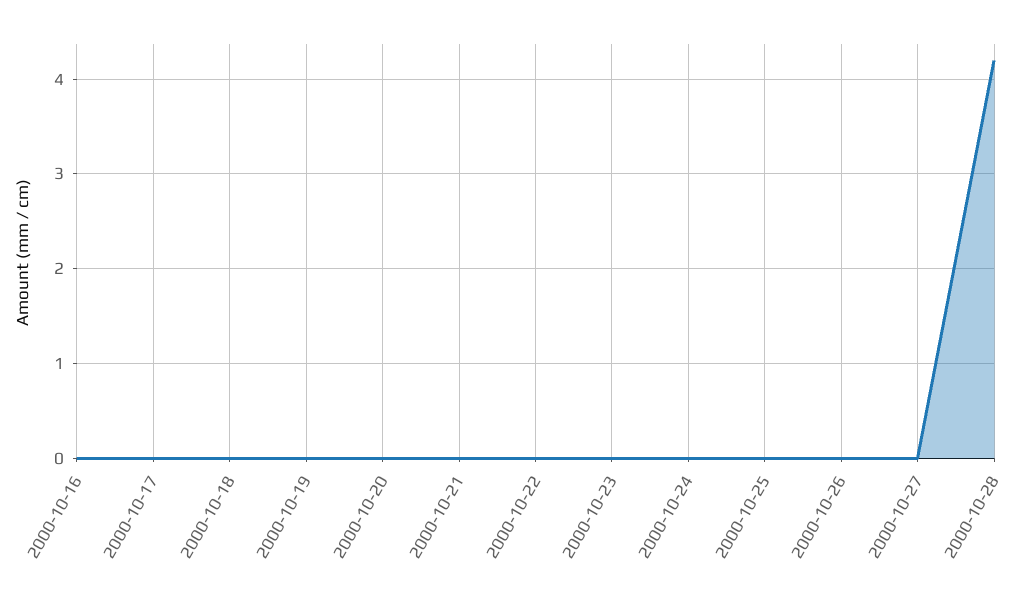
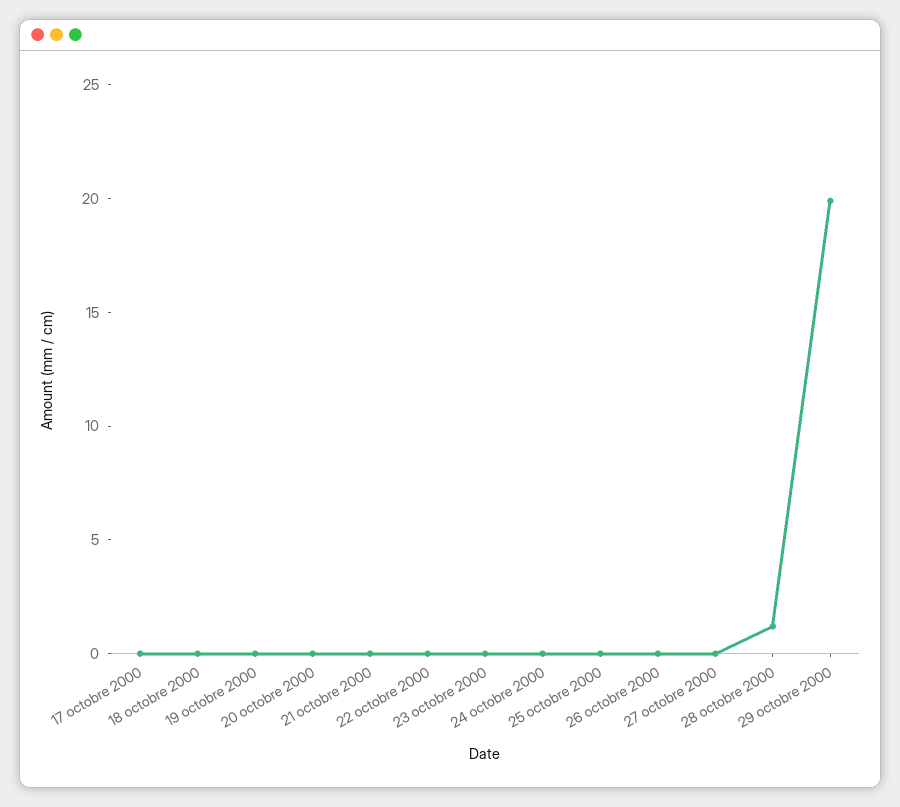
2000-10-16: 0 -> none
2000-10-28: 4.2 -> 1
29 octobre 2000: none -> 20

